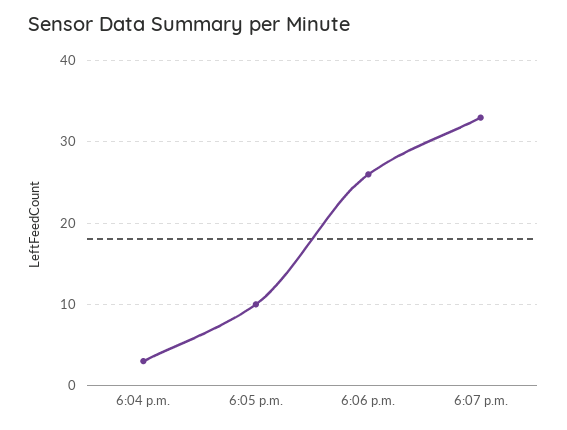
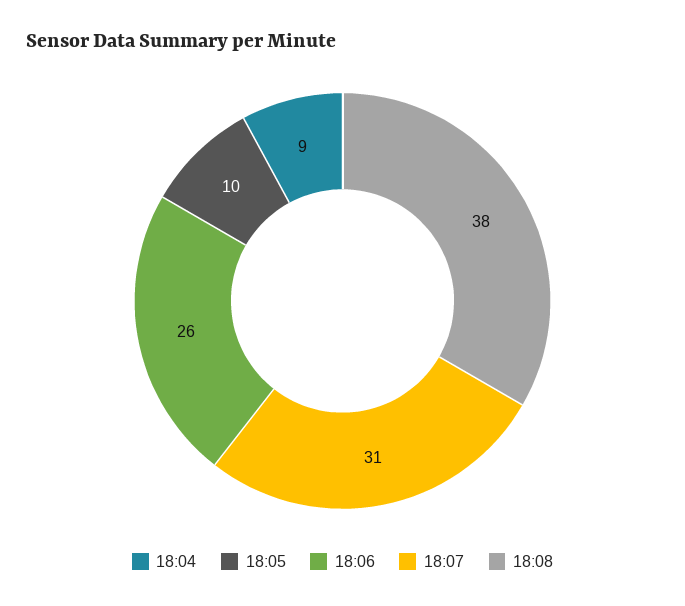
6:04 p.m.: 3 -> 9
6:07 p.m.: 33 -> 31
18:08: none -> 38

